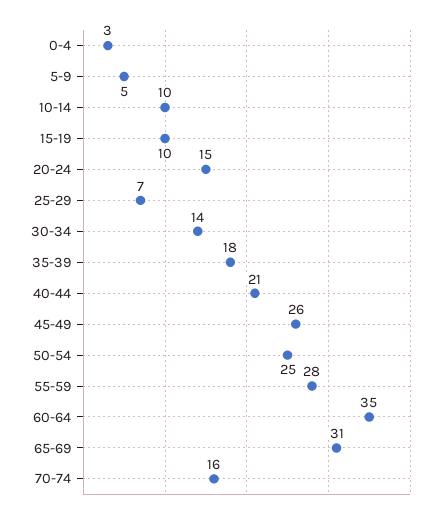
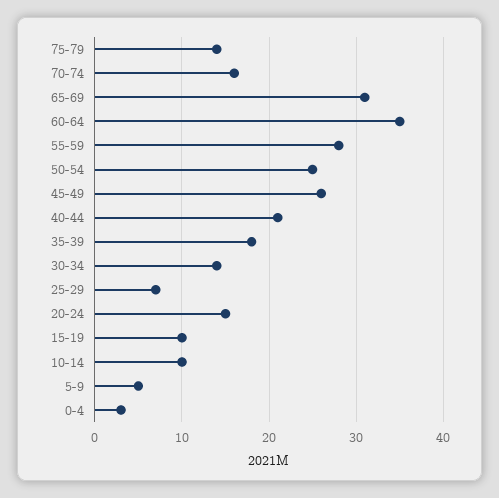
75-79: none -> 14

